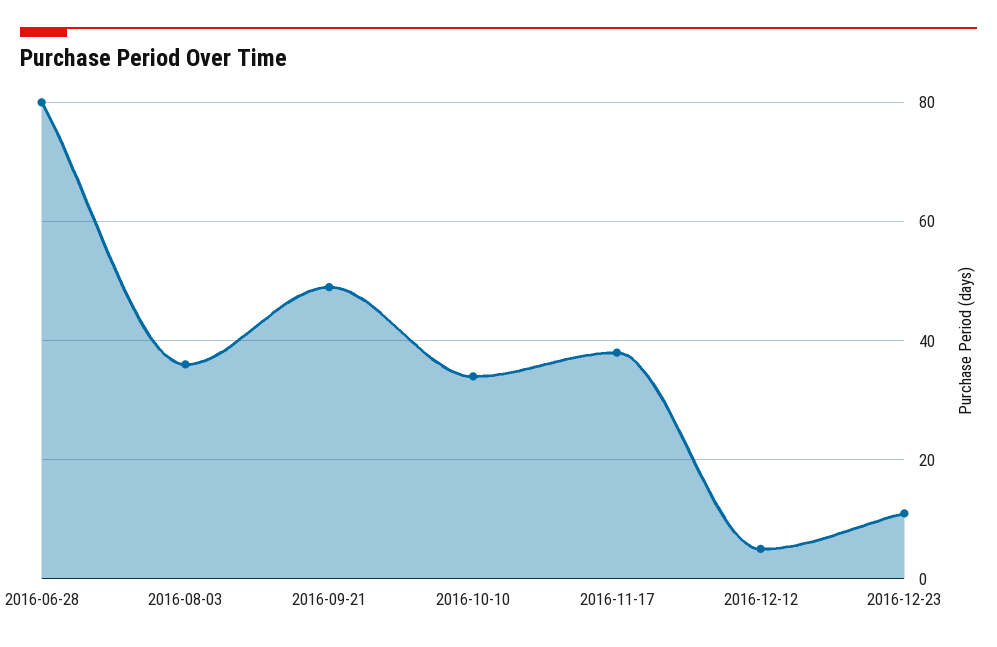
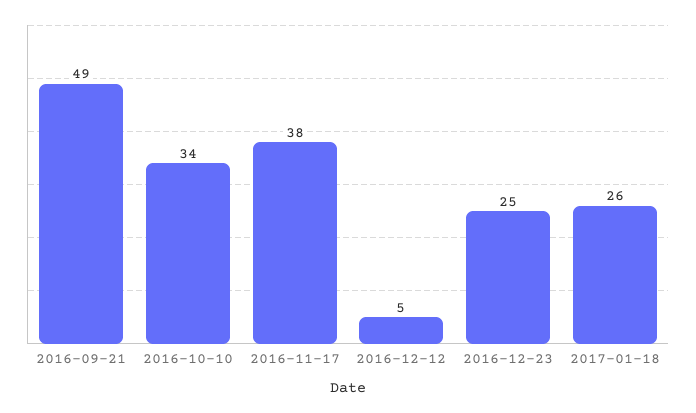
2016-06-28: 80 -> none
2016-08-03: 35 -> none
2016-12-23: 10 -> 25
2017-01-18: none -> 26

